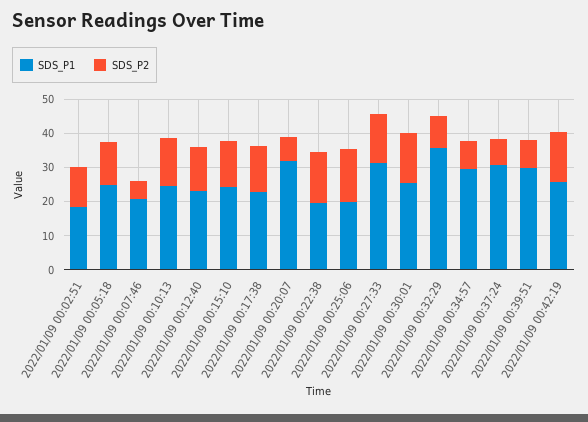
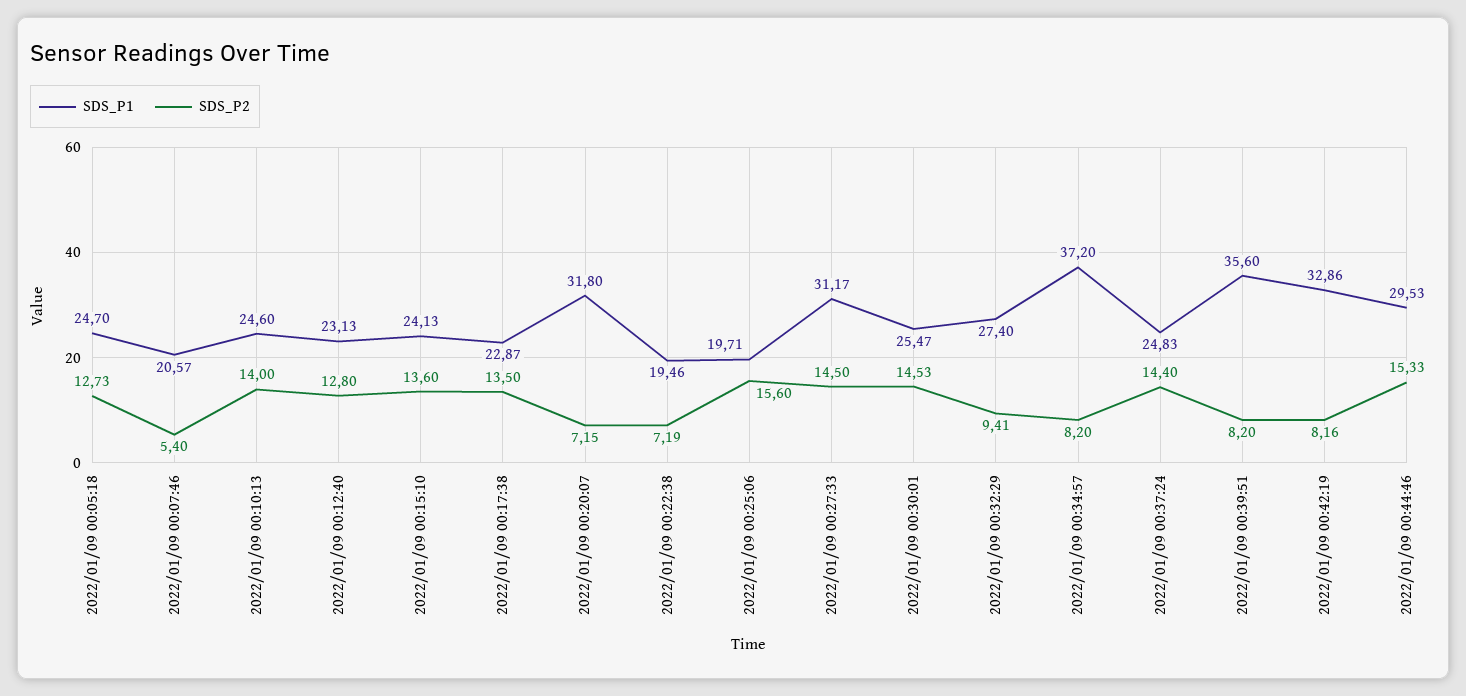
SDS_P1, 2022/01/09 00:02:51: 17.5 -> none
SDS_P2, 2022/01/09 00:02:51: 12.5 -> none
SDS_P2, 2022/01/09 00:22:38: 15 -> 7.19
SDS_P1, 2022/01/09 00:32:29: 35 -> 27.4
SDS_P1, 2022/01/09 00:34:57: 30 -> 37.2
SDS_P1, 2022/01/09 00:37:24: 30 -> 24.83
SDS_P2, 2022/01/09 00:37:24: 7.5 -> 14.4
SDS_P1, 2022/01/09 00:39:51: 30 -> 35.6
SDS_P1, 2022/01/09 00:42:19: 25 -> 32.86
SDS_P2, 2022/01/09 00:42:19: 15 -> 8.16
SDS_P1, 2022/01/09 00:44:46: none -> 29.53
SDS_P2, 2022/01/09 00:44:46: none -> 15.33

